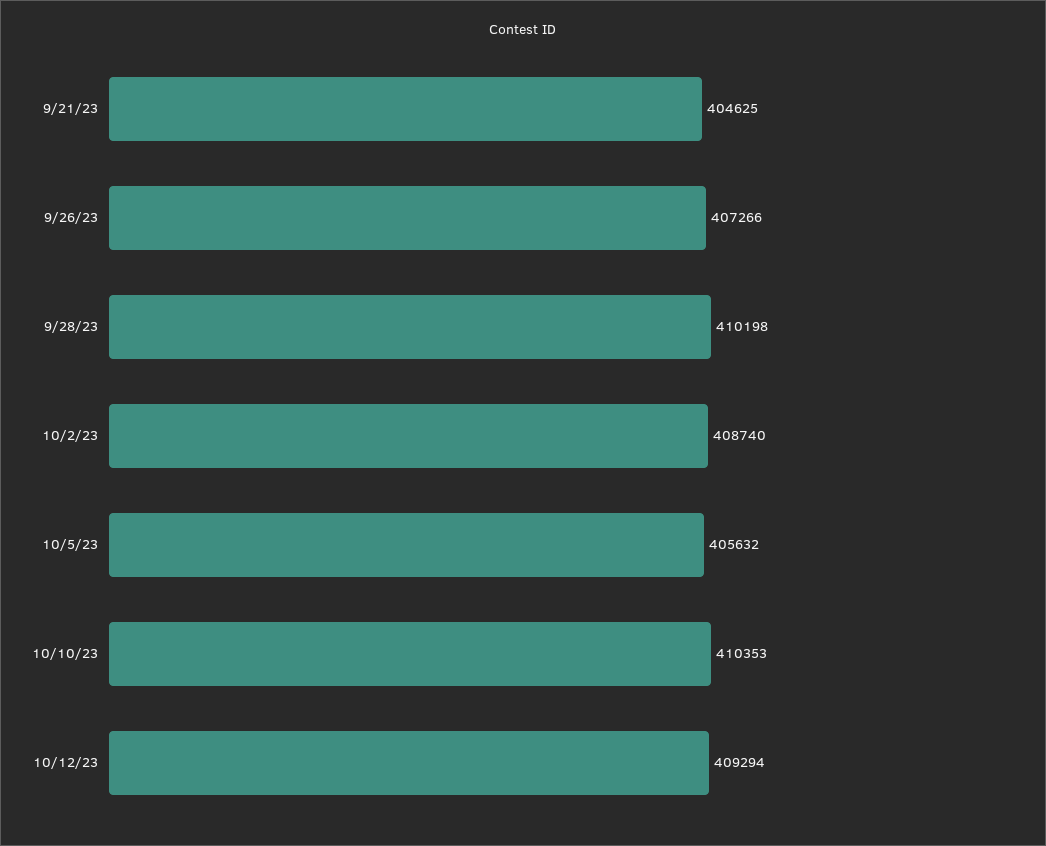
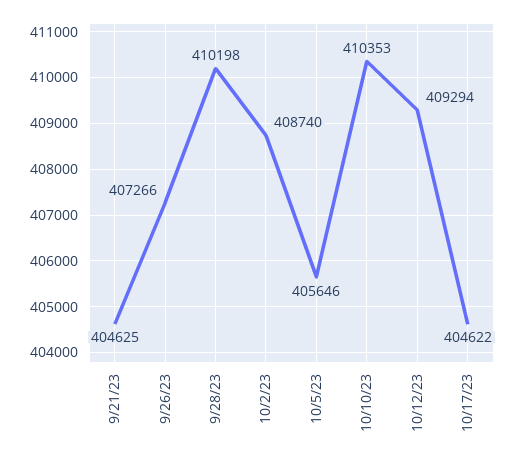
10/5/23: 405632 -> 405646
10/17/23: none -> 404622

